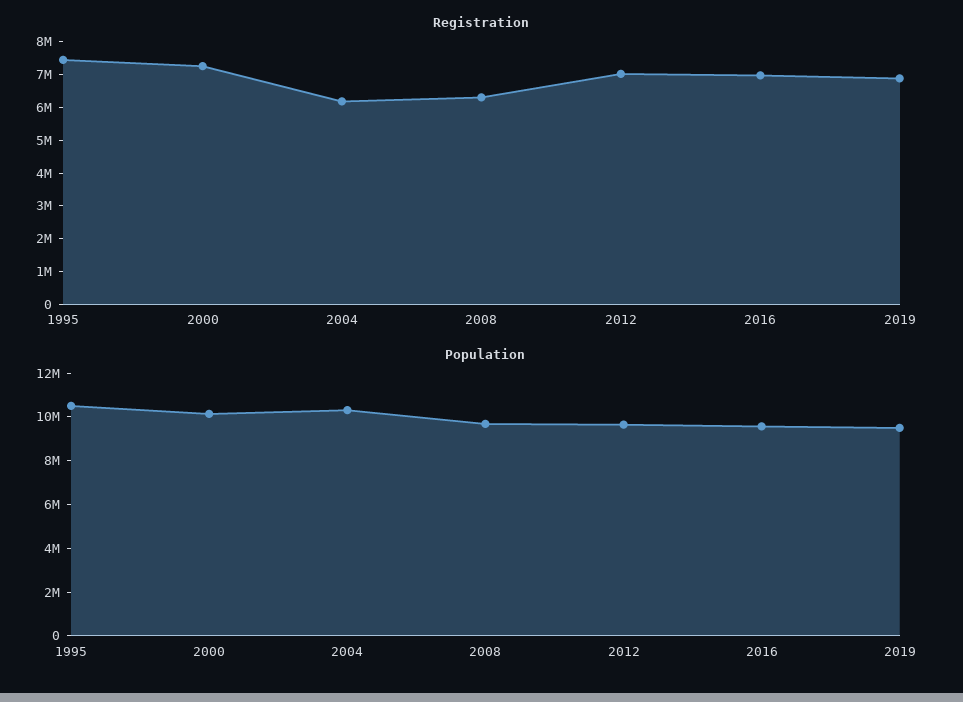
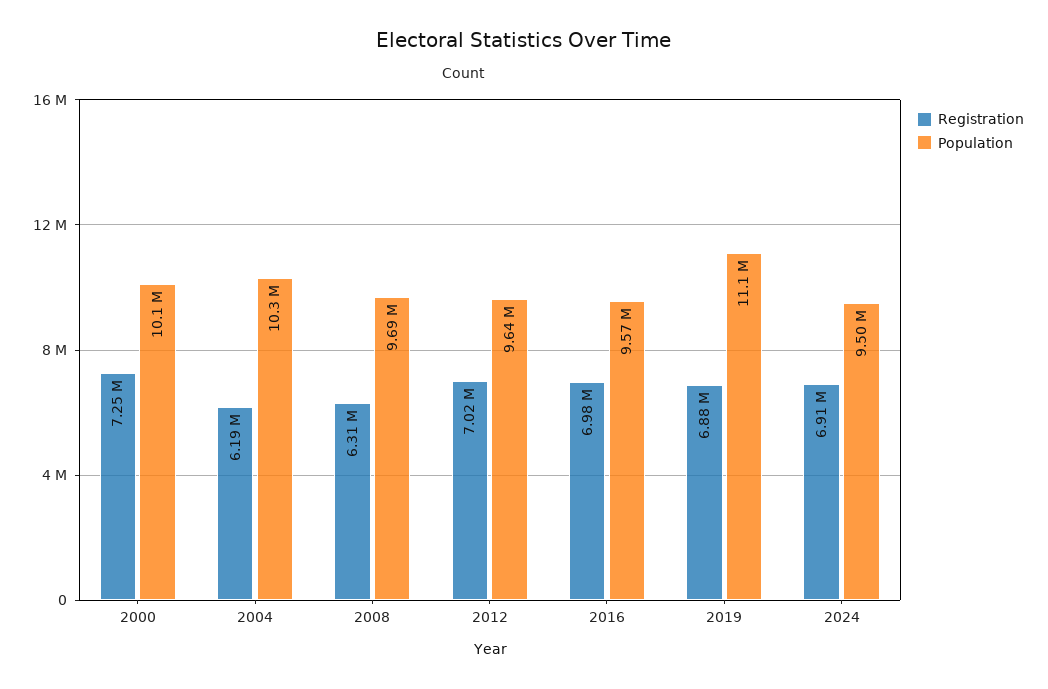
Registration, 1995: 7500000 -> none
Population, 1995: 10500000 -> none
Population, 2019: 9500000 -> 11100000
Registration, 2024: none -> 6910000
Population, 2024: none -> 9500000

